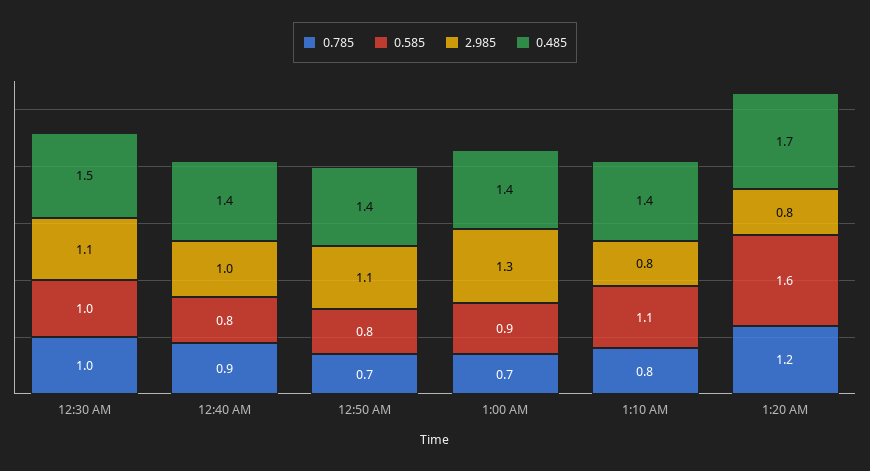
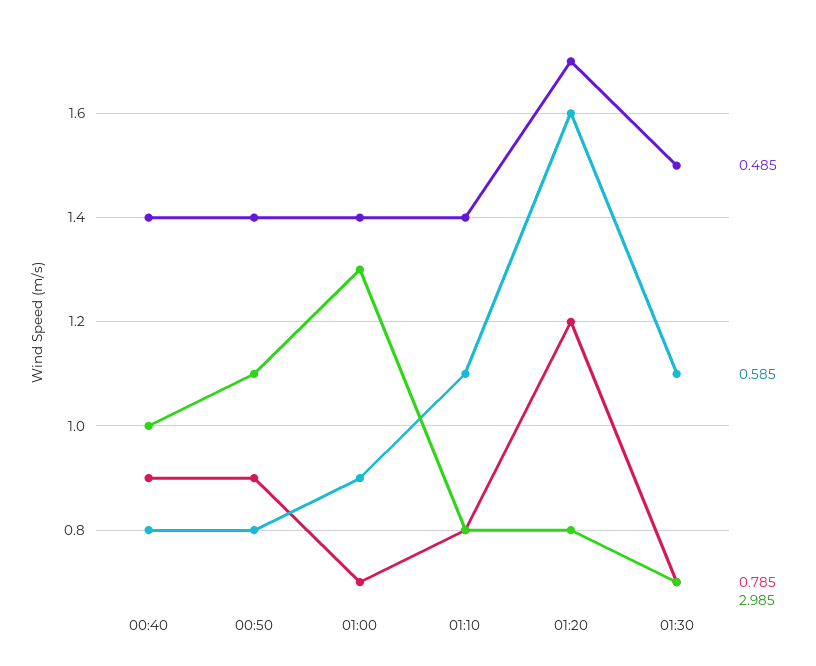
0.785, 12:30 AM: 1 -> none
0.585, 12:30 AM: 1 -> none
2.985, 12:30 AM: 1.1 -> none
0.485, 12:30 AM: 1.5 -> none
0.785, 12:50 AM: 0.7 -> 0.9
0.485, 01:30: none -> 1.5
0.585, 01:30: none -> 1.1
0.785, 01:30: none -> 0.7
2.985, 01:30: none -> 0.7

